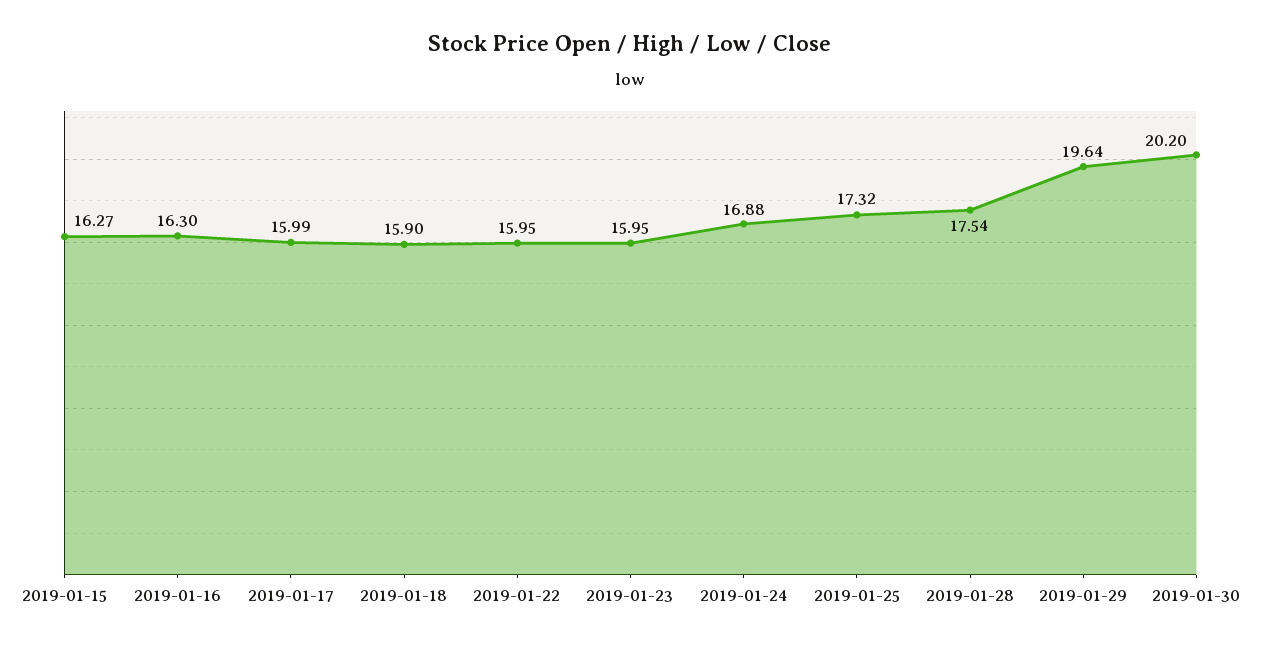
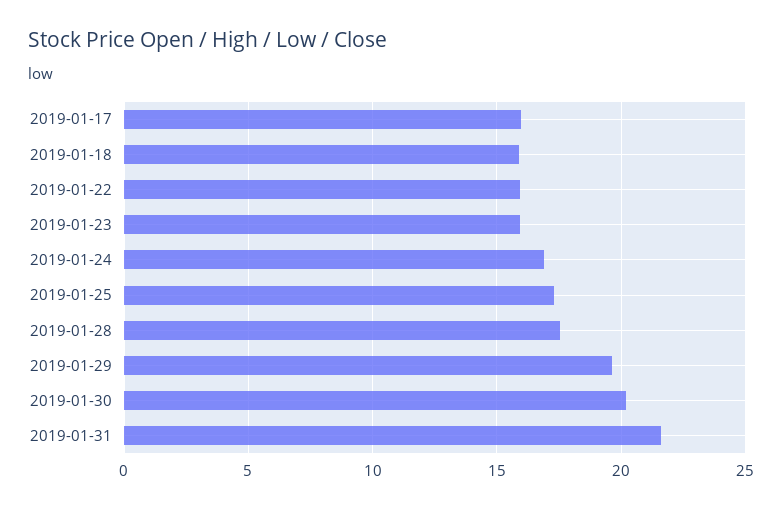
2019-01-15: 16.27 -> none
2019-01-16: 16.3 -> none
2019-01-31: none -> 21.5

